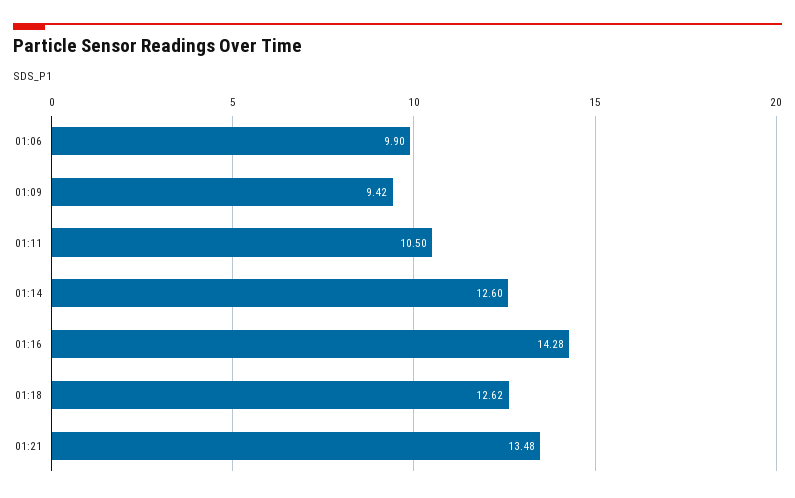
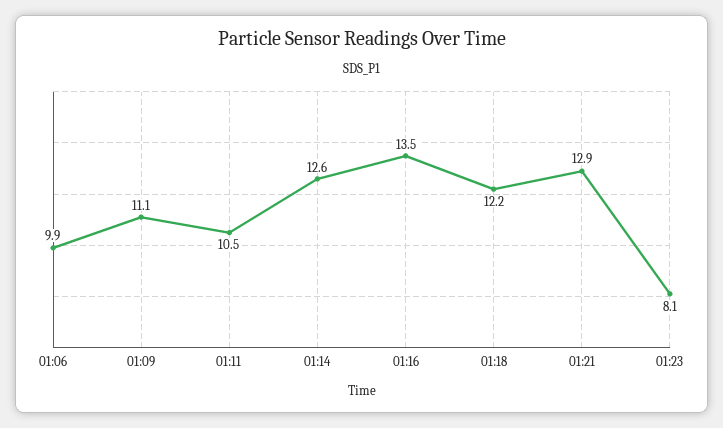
01:09: 9.42 -> 11.1
01:16: 14.28 -> 13.5
01:18: 12.62 -> 12.2
01:21: 13.48 -> 12.9
01:23: none -> 8.1

